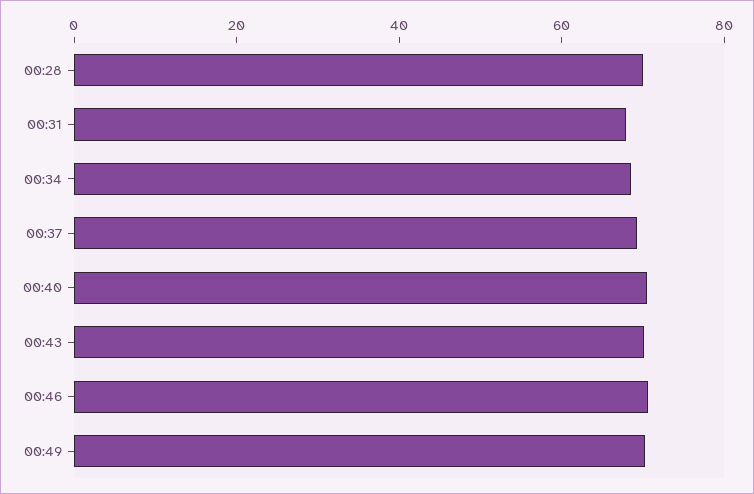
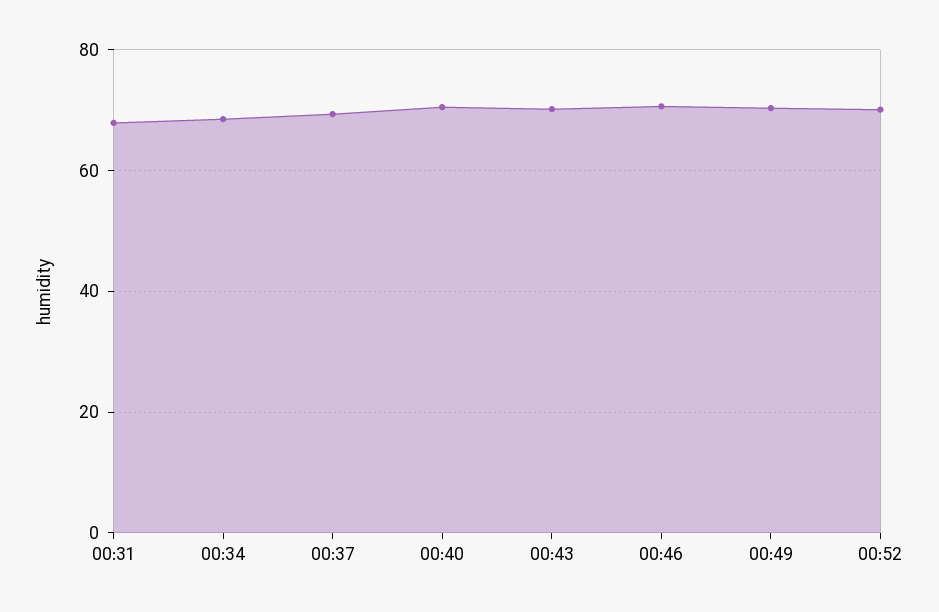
00:28: 70 -> none
00:52: none -> 70

